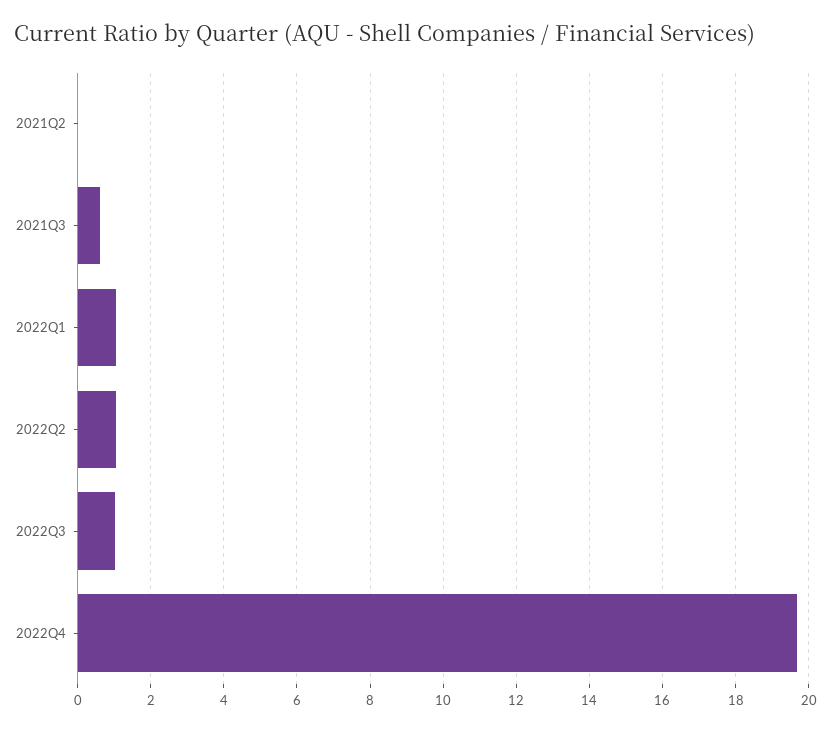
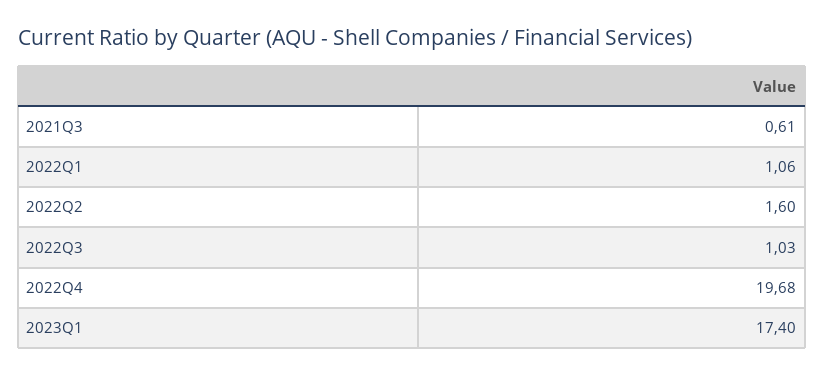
2021Q2: 0 -> none
2022Q2: 1 -> 1.6
2023Q1: none -> 17.4

